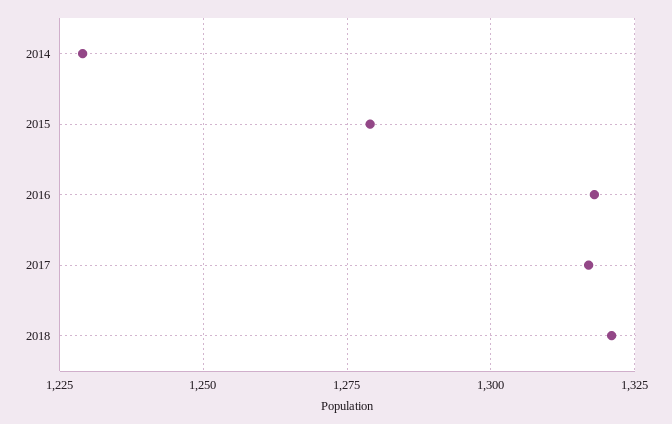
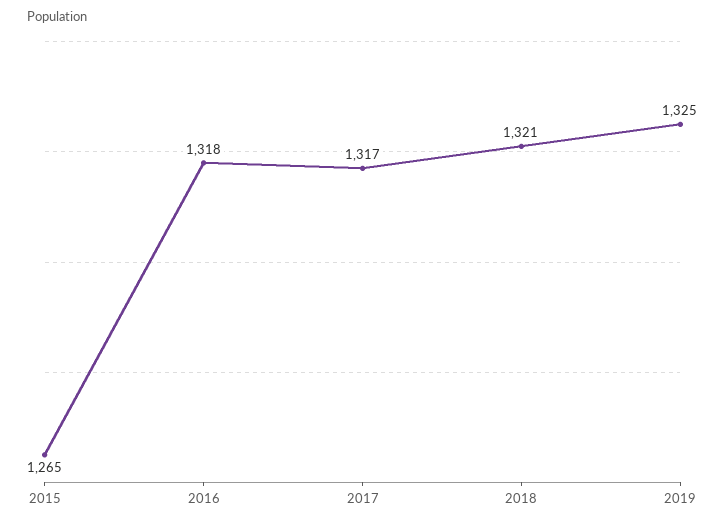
2014: 1230 -> none
2015: 1280 -> 1265
2019: none -> 1325

